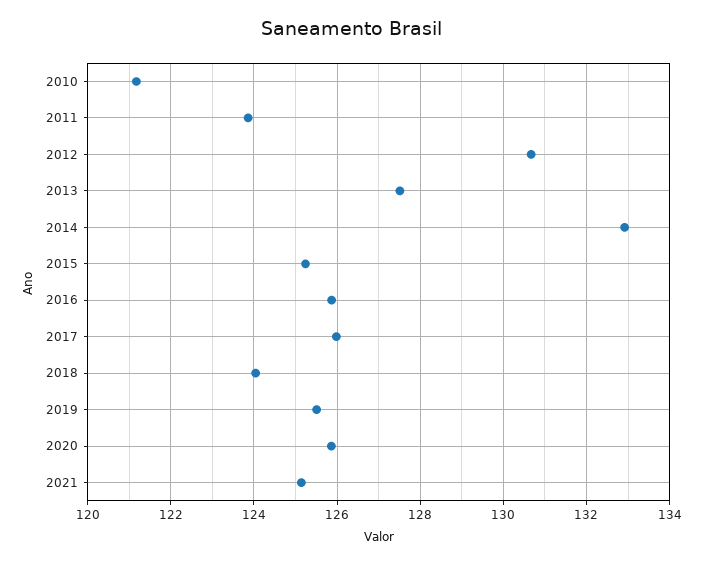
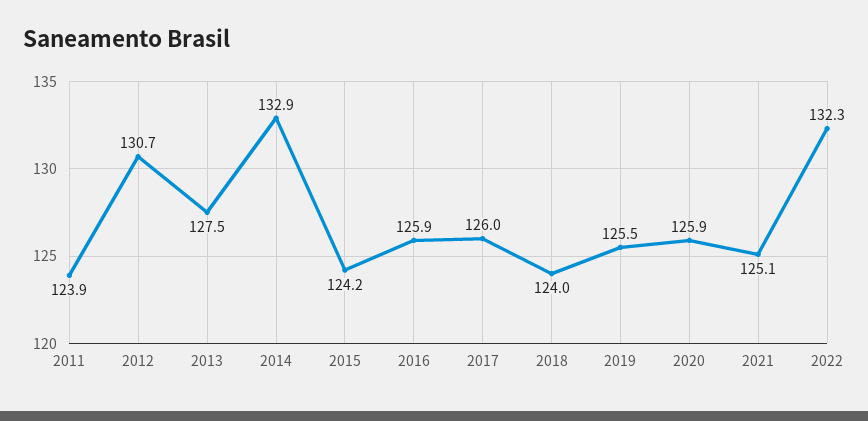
2010: 121.2 -> none
2015: 125.2 -> 124.2
2022: none -> 132.3

